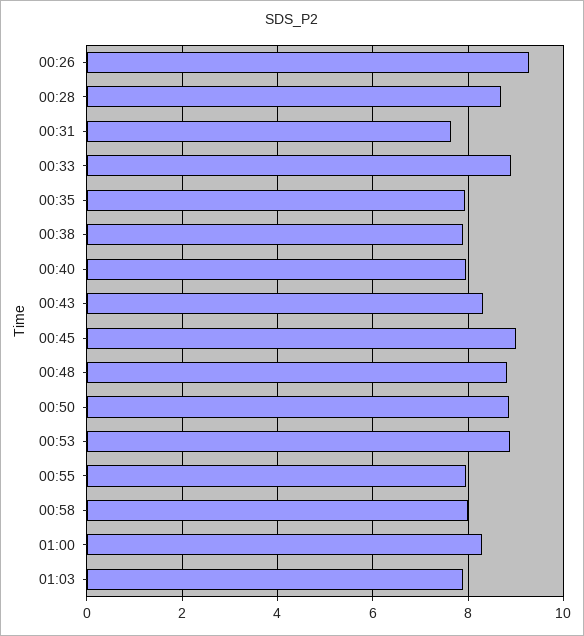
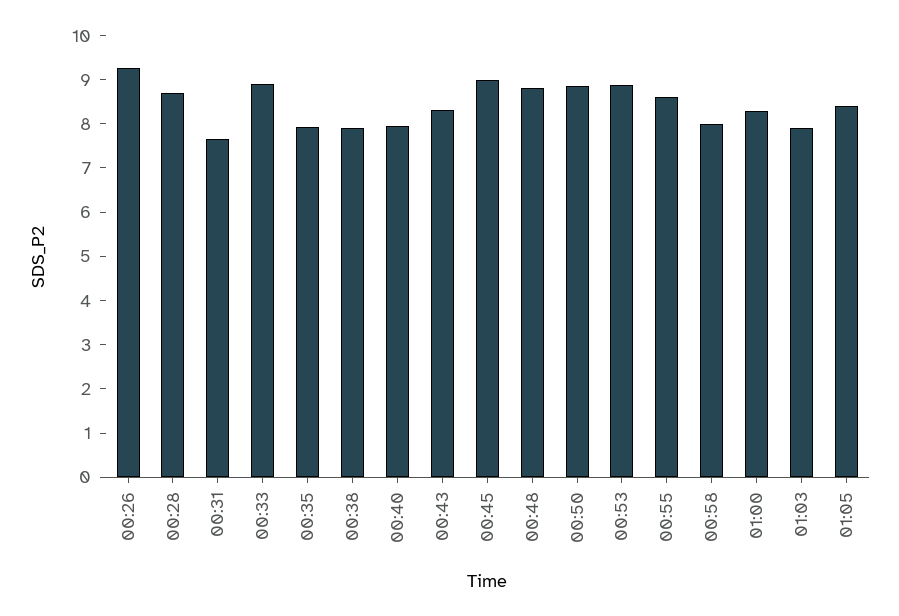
00:55: 8 -> 8.6
01:05: none -> 8.4

